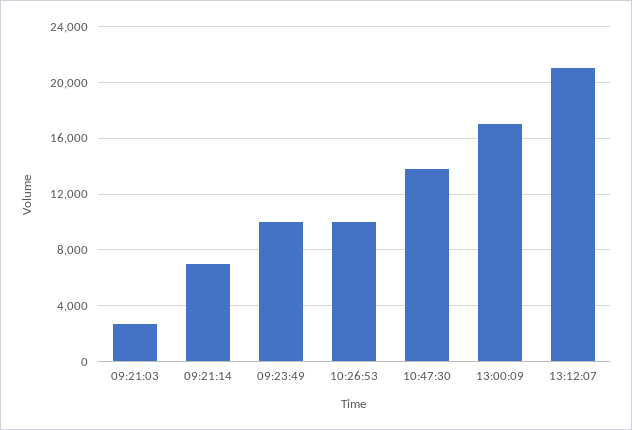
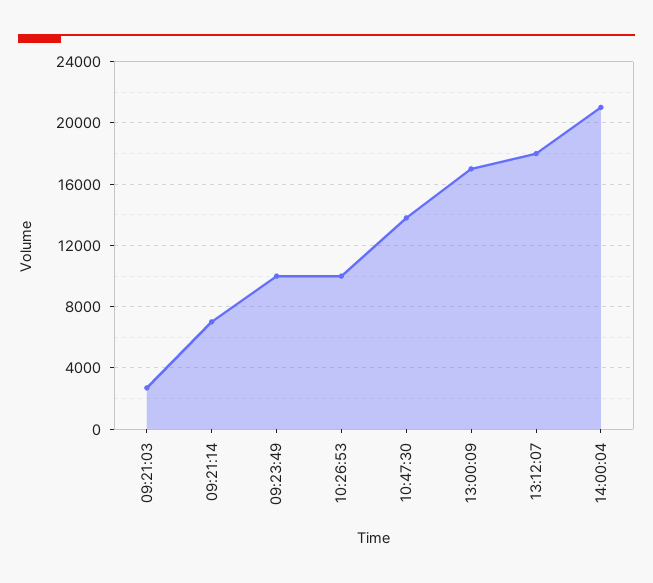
13:12:07: 21000 -> 18000
14:00:04: none -> 21000

